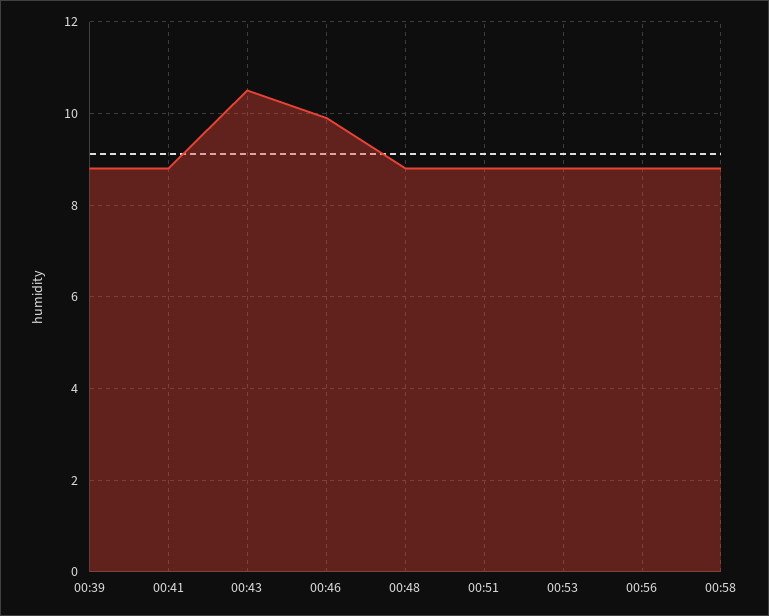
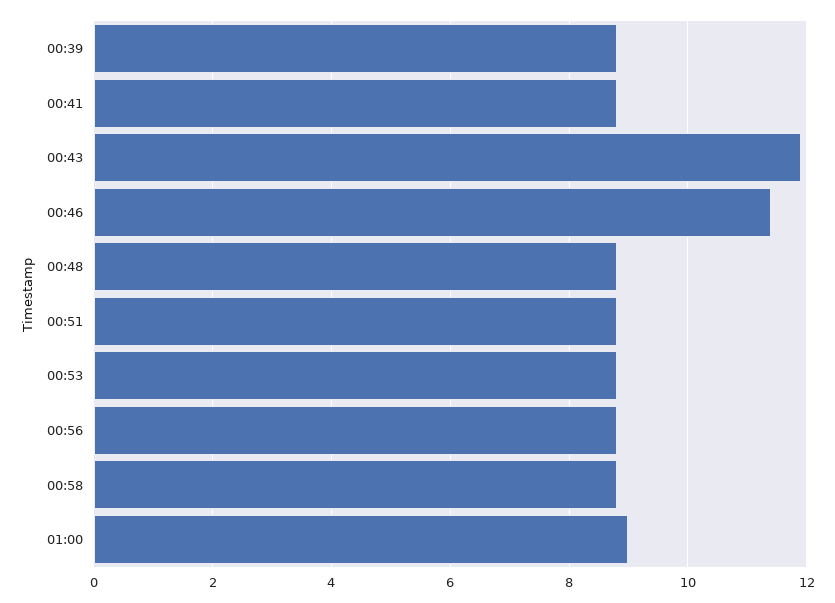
00:43: 10.5 -> 12
00:46: 10 -> 11.5
01:00: none -> 9

